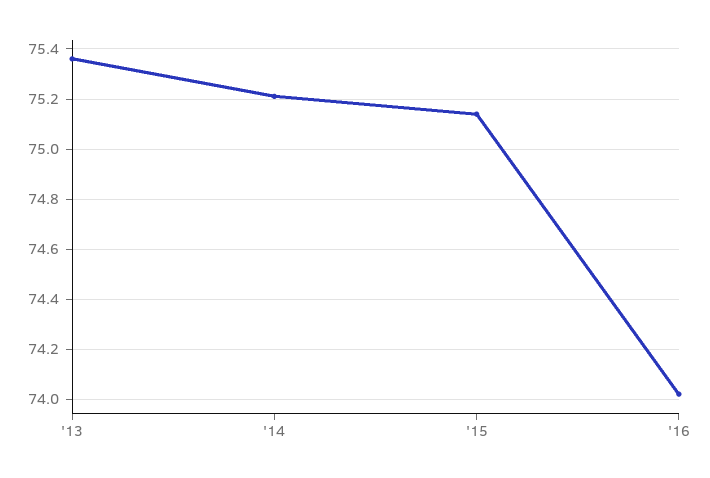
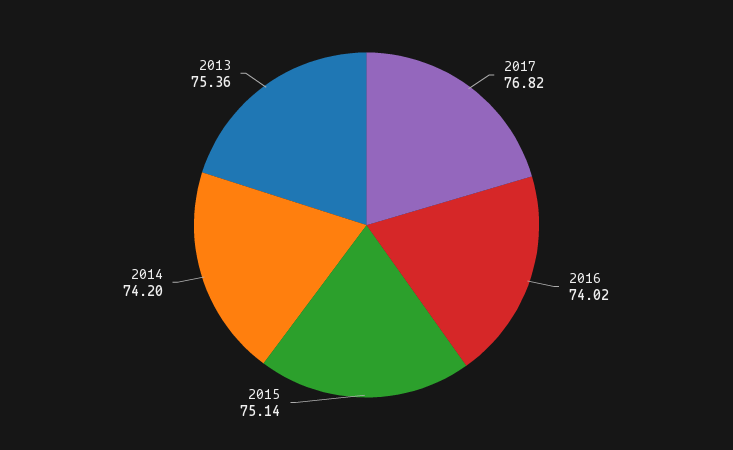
'14: 75.2 -> 74.2
2017: none -> 76.82

